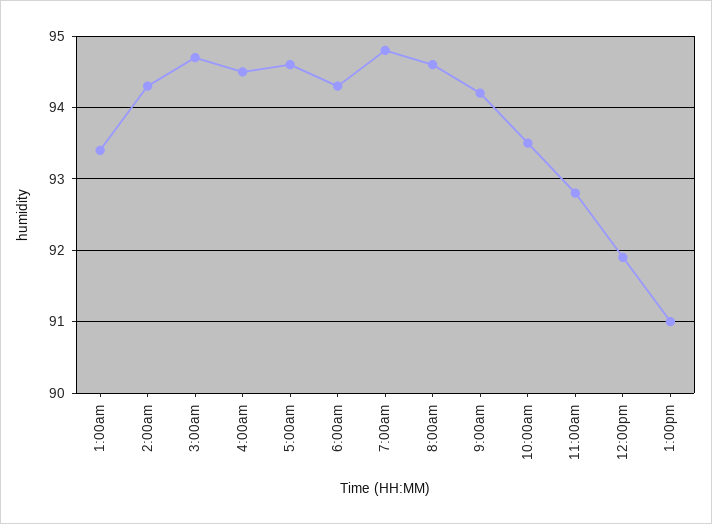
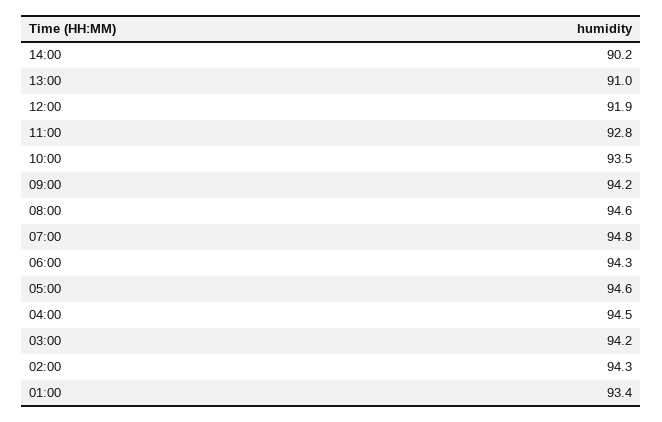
3:00am: 94.7 -> 94.2
14:00: none -> 90.2

